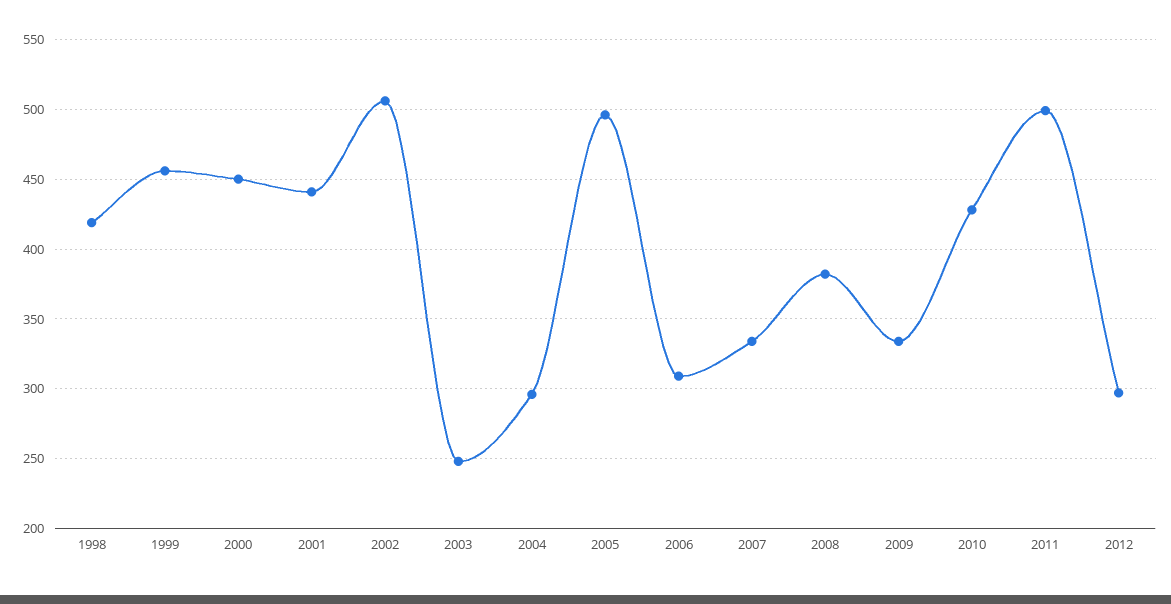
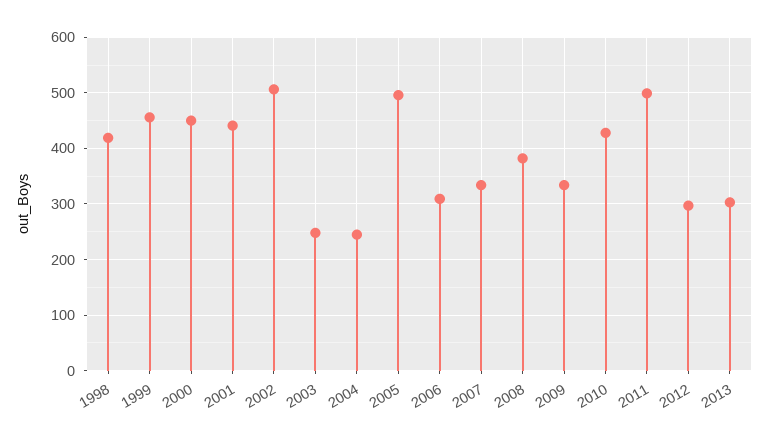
2004: 295 -> 240
2013: none -> 300

